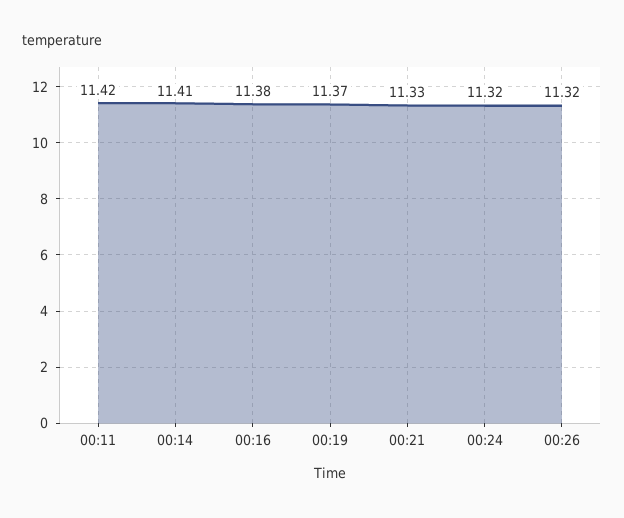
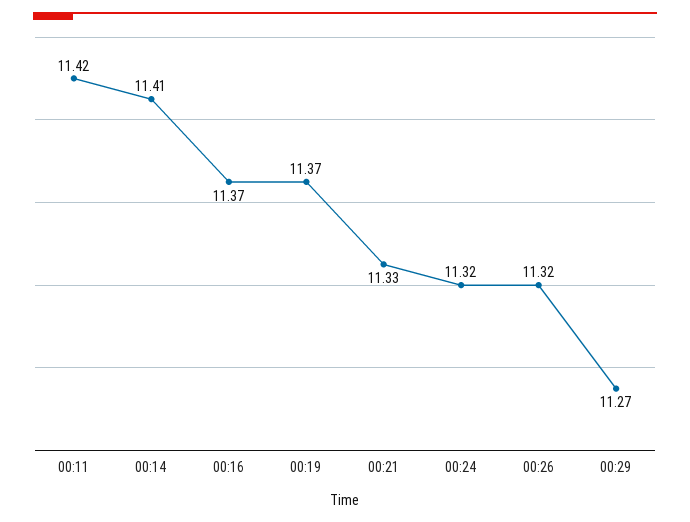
00:16: 11.38 -> 11.37
00:29: none -> 11.27

